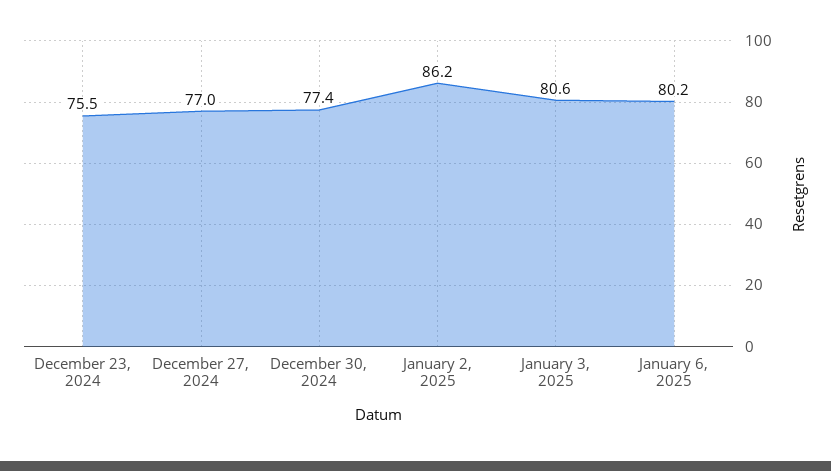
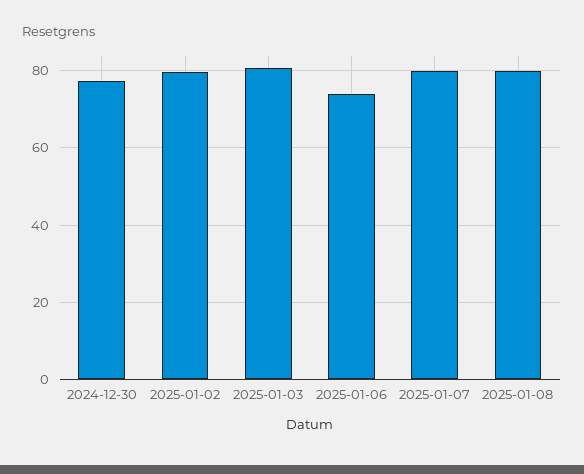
December 23, 2024: 75.5 -> none
December 27, 2024: 77 -> none
January 2, 2025: 86.2 -> 80
January 6, 2025: 80.2 -> 74
2025-01-07: none -> 80
2025-01-08: none -> 80

